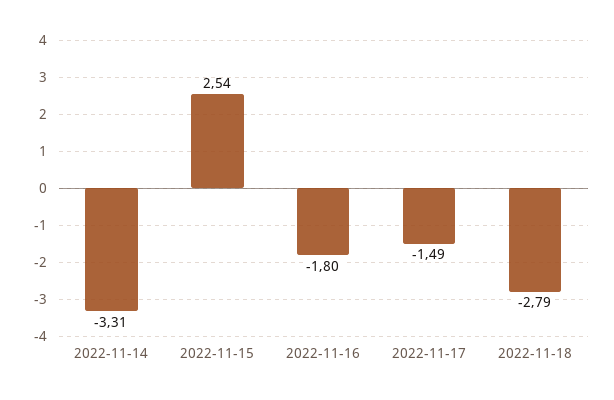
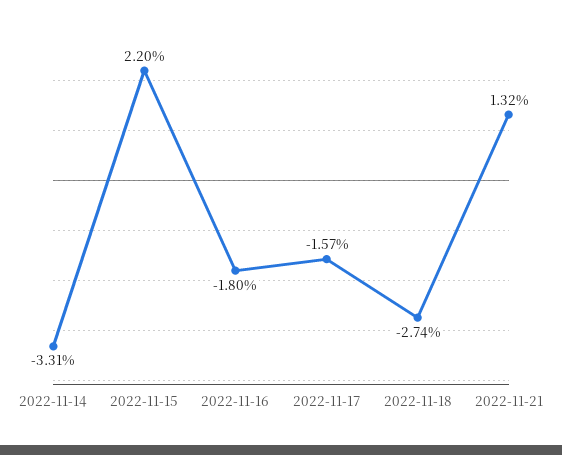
2022-11-15: 2.54 -> 2.2
2022-11-17: -1.49 -> -1.57
2022-11-18: -2.79 -> -2.74
2022-11-21: none -> 1.32

